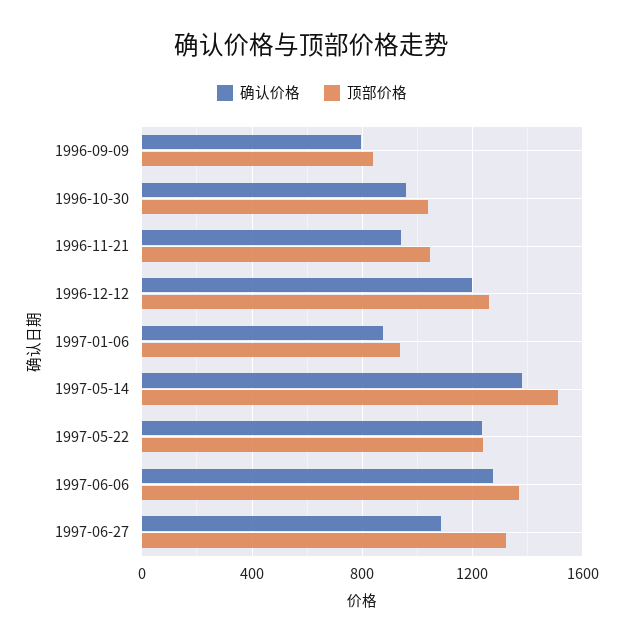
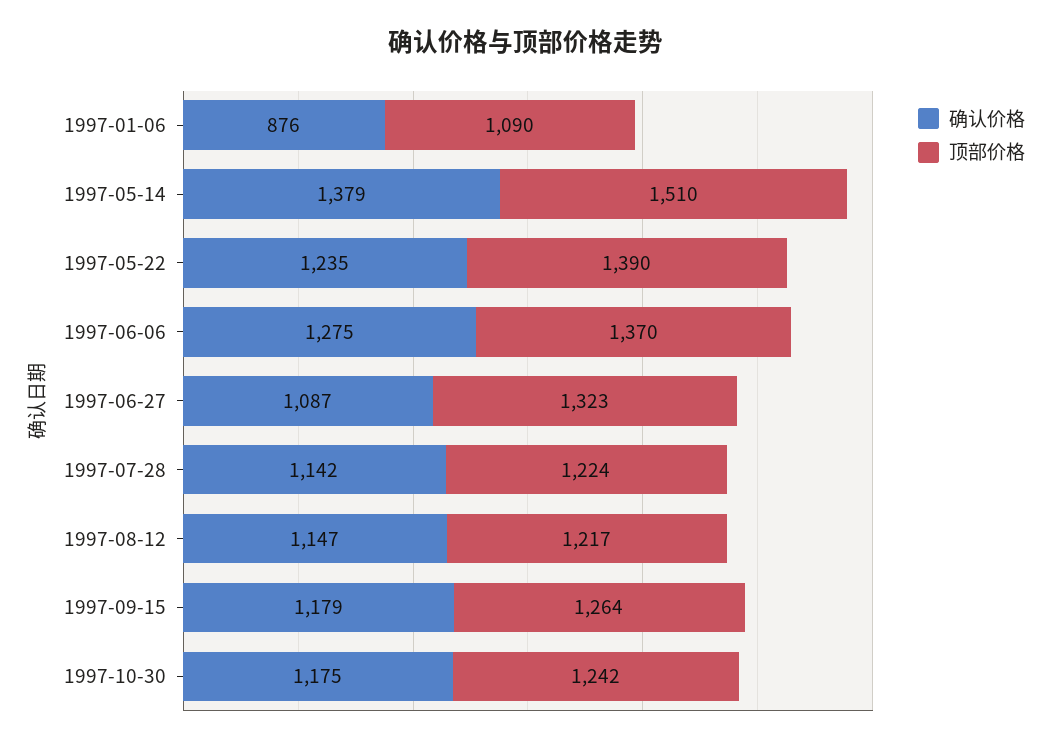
确认价格, 1996-09-09: 800 -> none
顶部价格, 1996-09-09: 850 -> none
确认价格, 1996-10-30: 950 -> none
顶部价格, 1996-10-30: 1050 -> none
确认价格, 1996-11-21: 950 -> none
顶部价格, 1996-11-21: 1050 -> none
确认价格, 1996-12-12: 1200 -> none
顶部价格, 1996-12-12: 1250 -> none
顶部价格, 1997-01-06: 950 -> 1090
顶部价格, 1997-05-22: 1250 -> 1390
确认价格, 1997-07-28: none -> 1142
顶部价格, 1997-07-28: none -> 1224
确认价格, 1997-08-12: none -> 1147
顶部价格, 1997-08-12: none -> 1217
确认价格, 1997-09-15: none -> 1179
顶部价格, 1997-09-15: none -> 1264
确认价格, 1997-10-30: none -> 1175
顶部价格, 1997-10-30: none -> 1242

